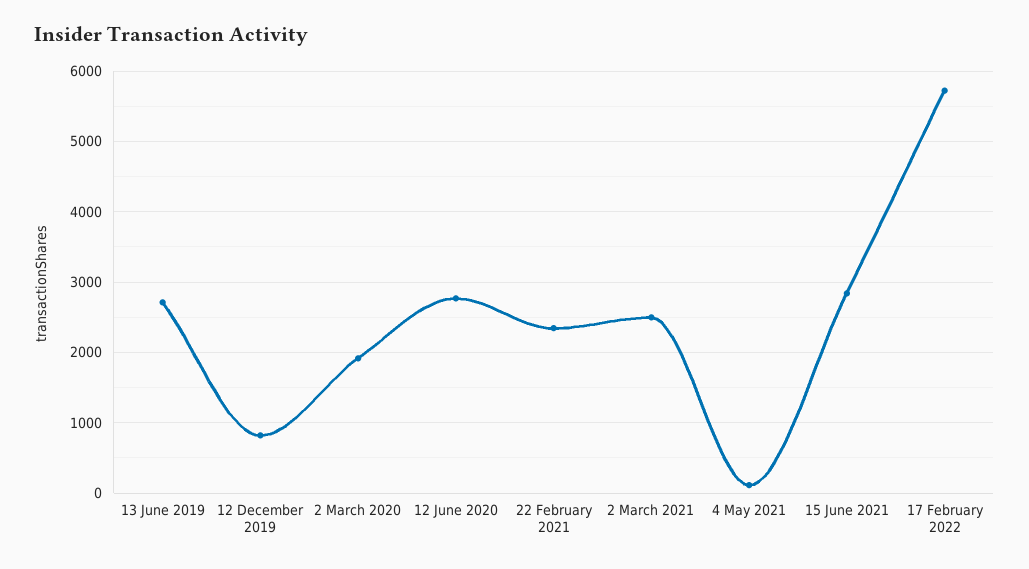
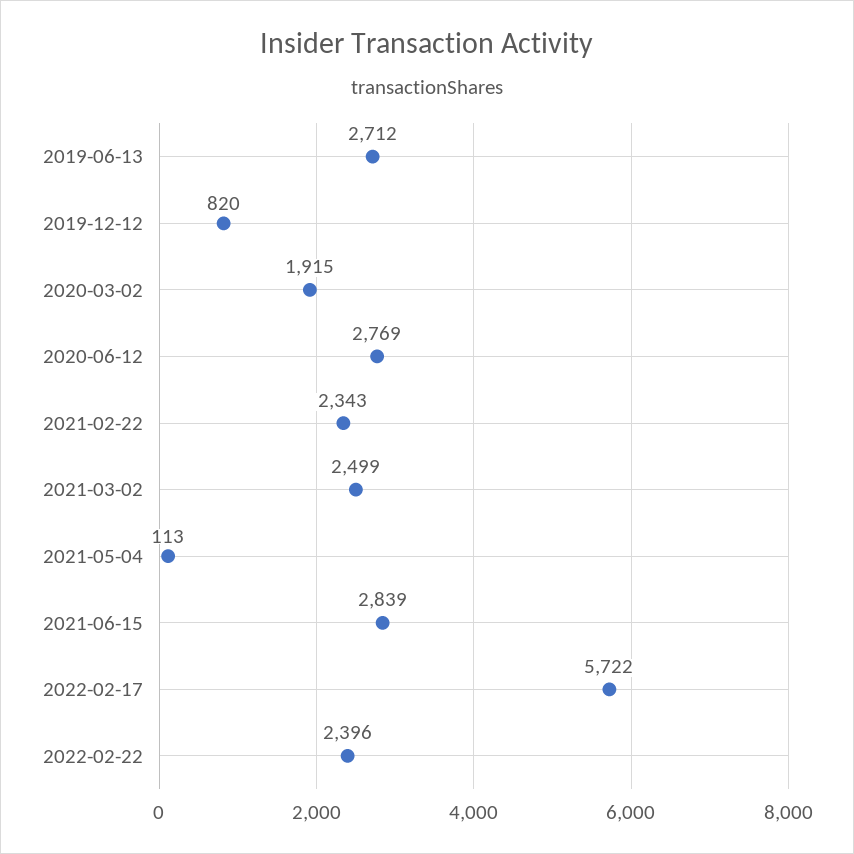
2022-02-22: none -> 2396

